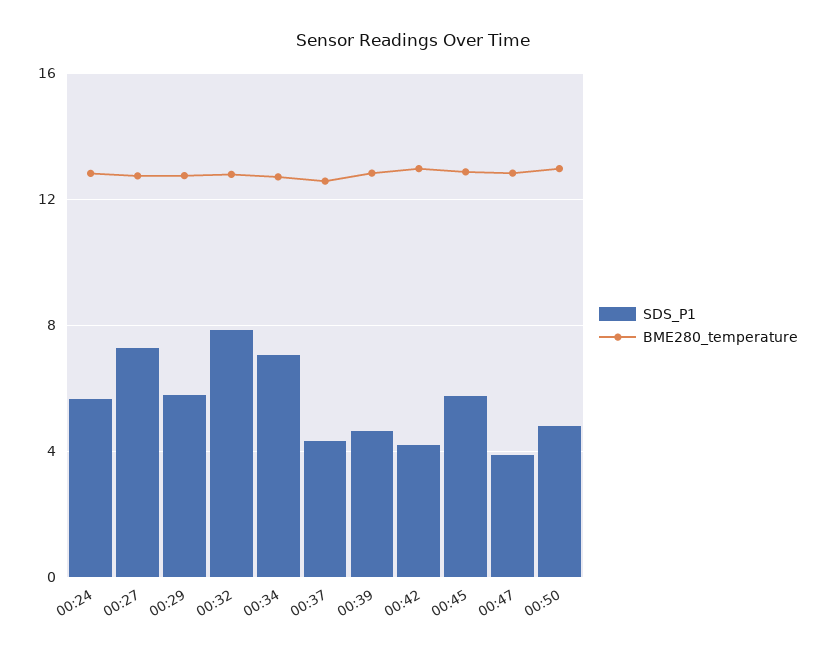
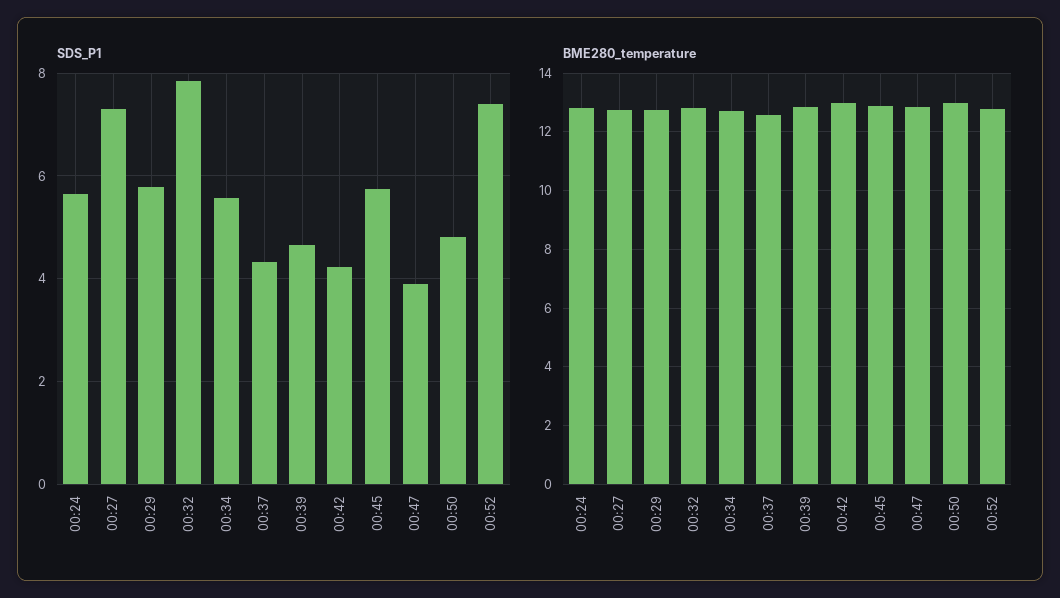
SDS_P1, 00:34: 7 -> 5.6
SDS_P1, 00:52: none -> 7.4
BME280_temperature, 00:52: none -> 12.75

